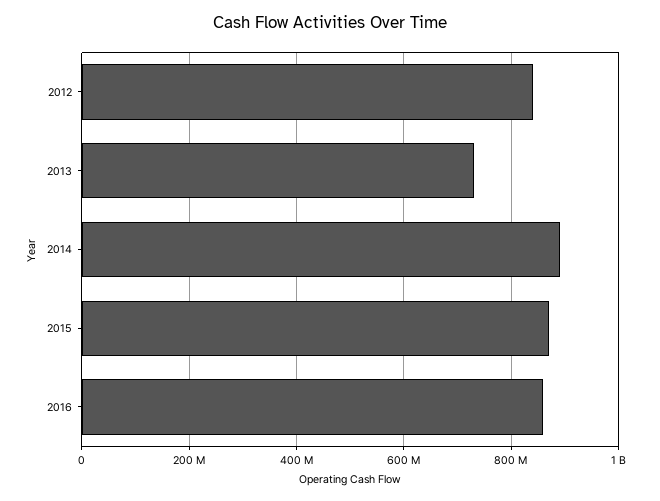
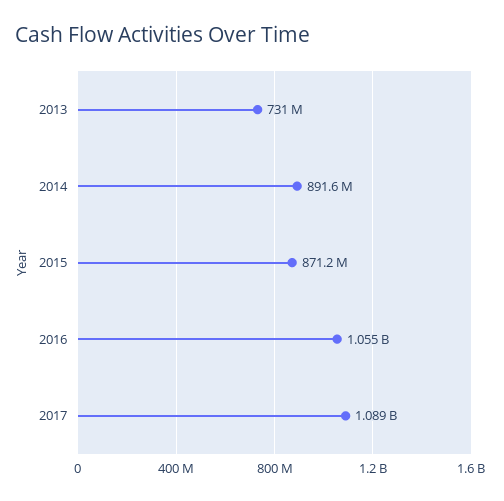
2012: 840000000 -> none
2016: 860000000 -> 1055000000
2017: none -> 1089000000

